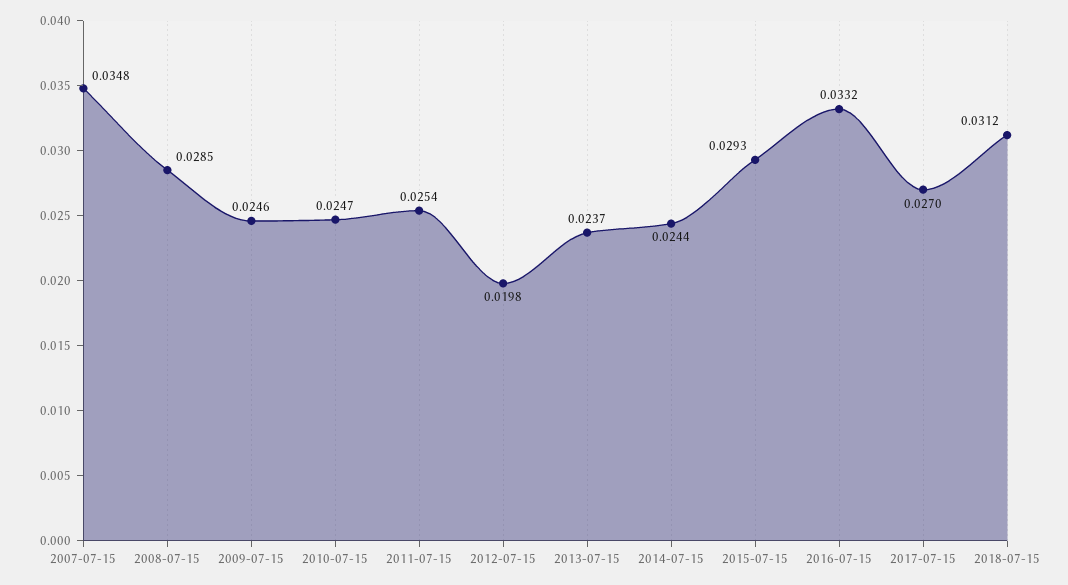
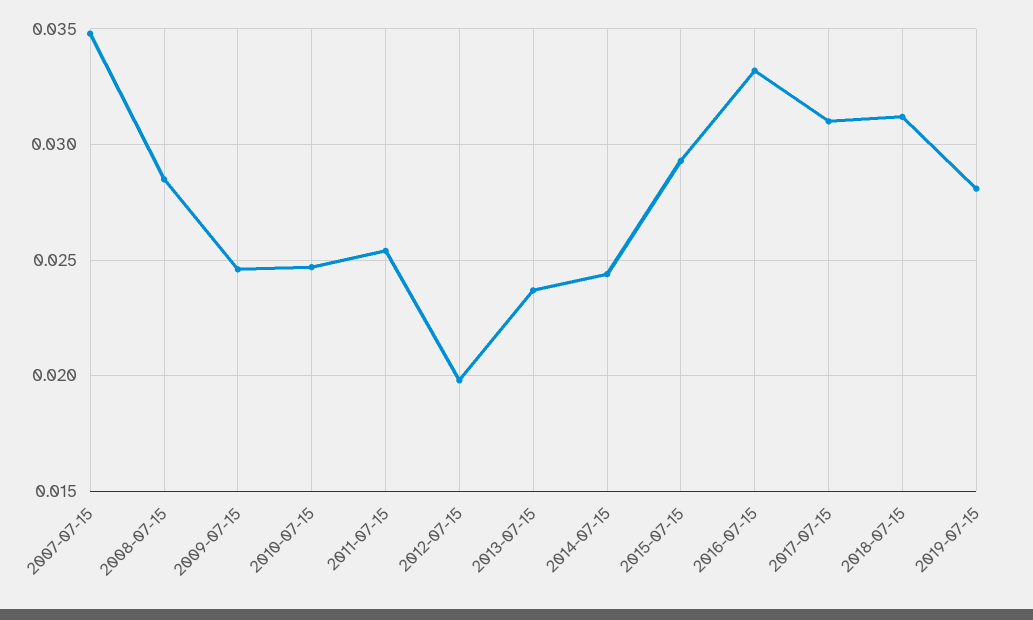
2017-07-15: 0.027 -> 0.031
2019-07-15: none -> 0.028

